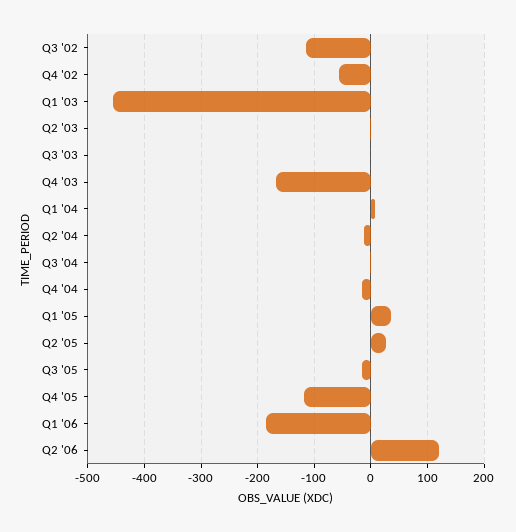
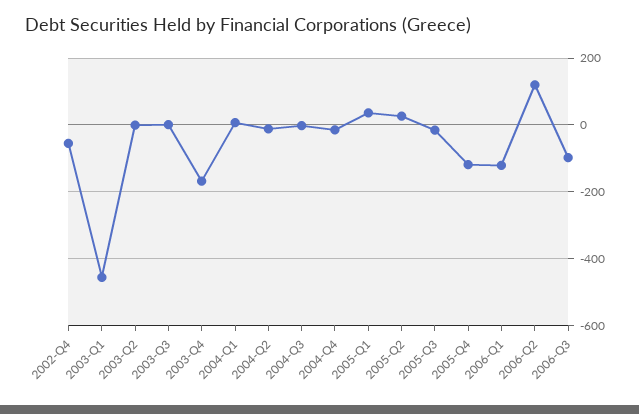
Q3 '02: -120 -> none
Q1 '06: -180 -> -120
2006-Q3: none -> -100

